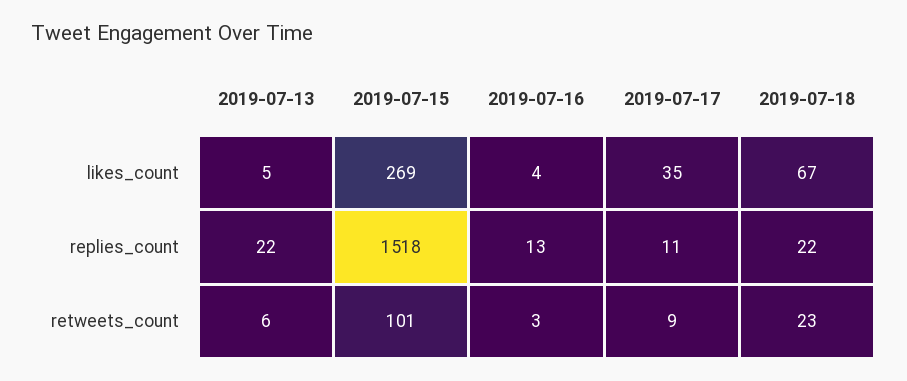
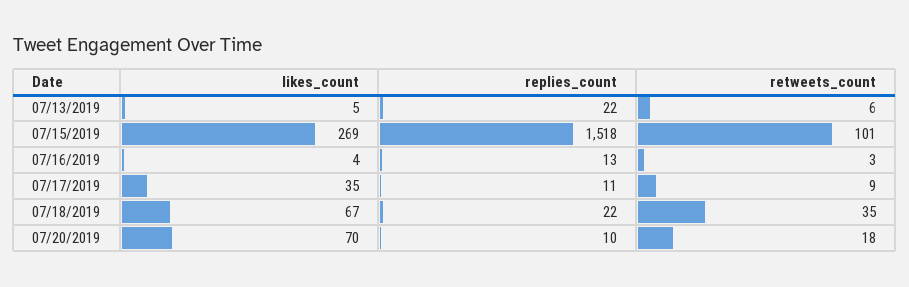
2019-07-18, retweets_count: 23 -> 35
07/20/2019, likes_count: none -> 70
07/20/2019, replies_count: none -> 10
07/20/2019, retweets_count: none -> 18

